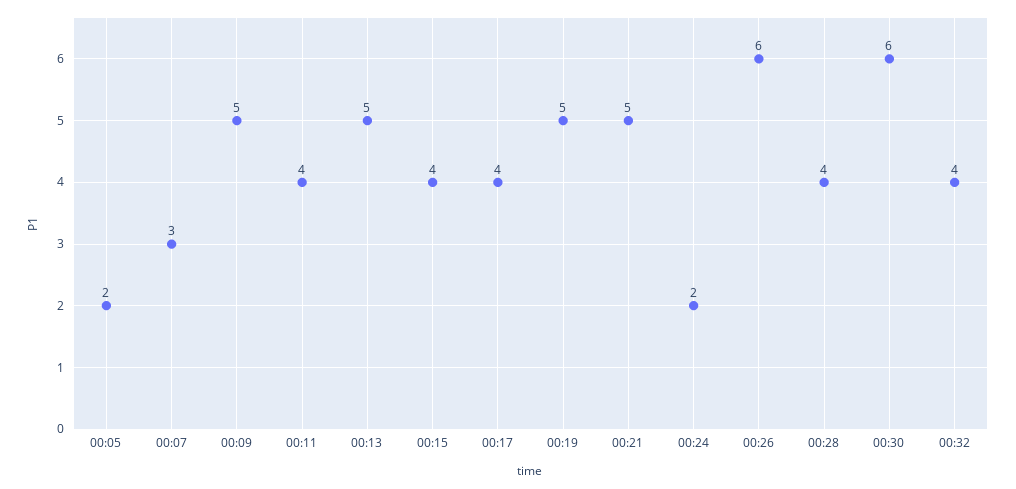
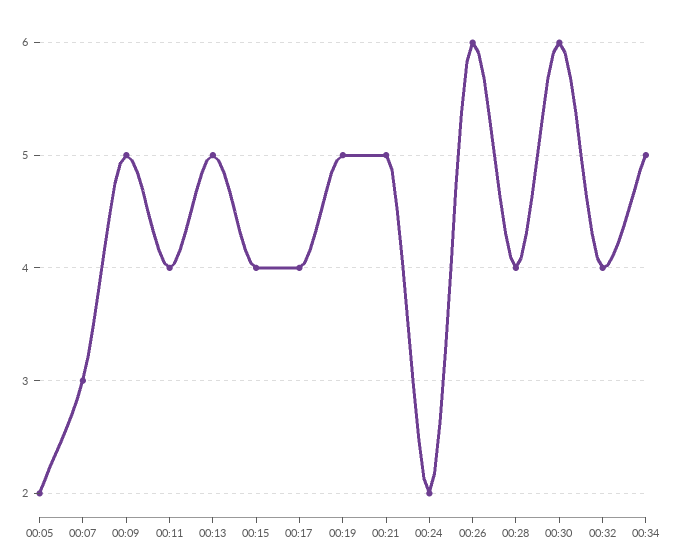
00:34: none -> 5

